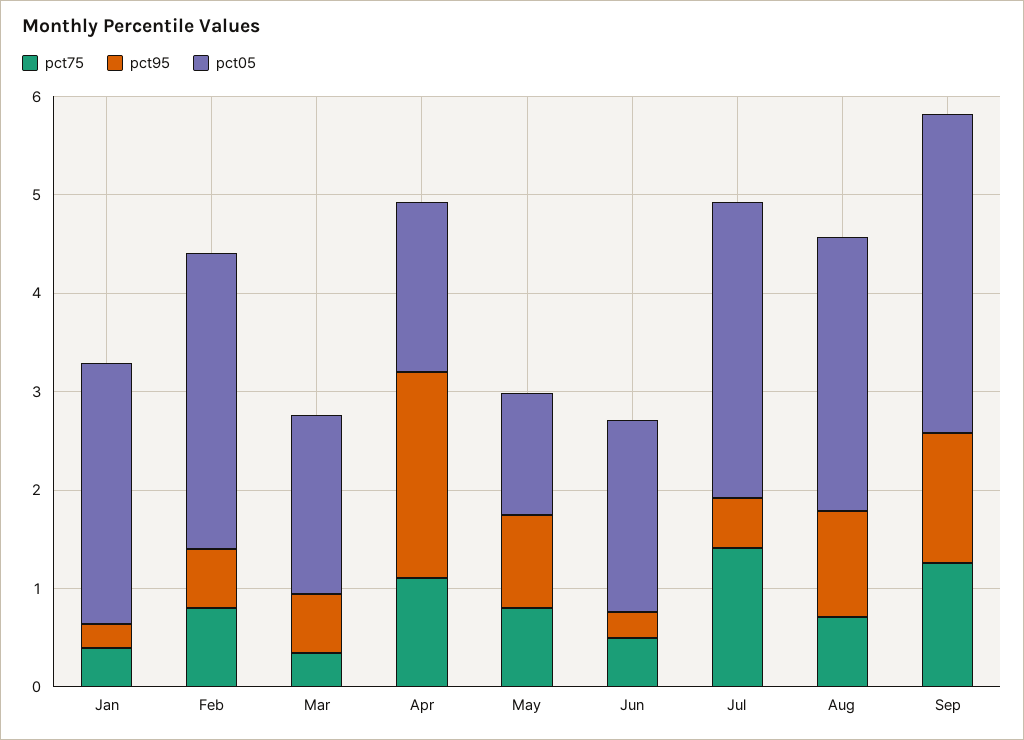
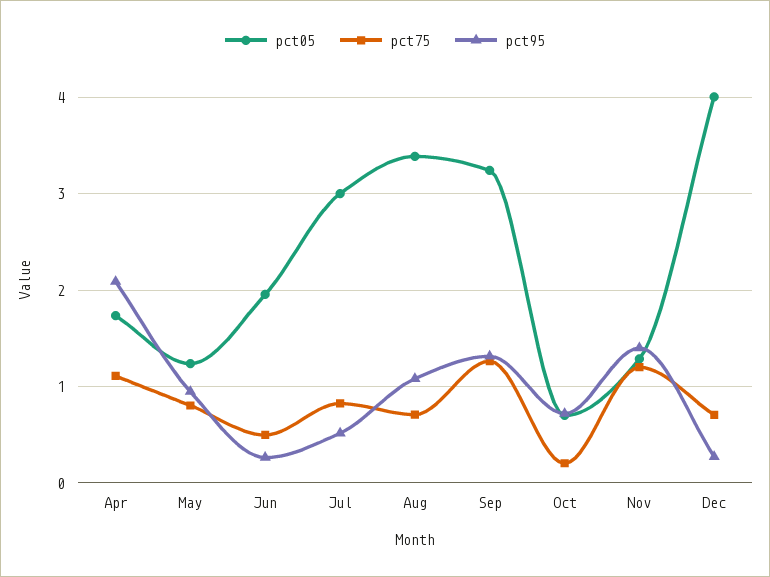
pct75, Jan: 0.4 -> none
pct95, Jan: 0.2 -> none
pct05, Jan: 2.6 -> none
pct75, Feb: 0.8 -> none
pct95, Feb: 0.6 -> none
pct05, Feb: 3 -> none
pct75, Mar: 0.4 -> none
pct95, Mar: 0.6 -> none
pct05, Mar: 1.8 -> none
pct75, Jul: 1.4 -> 0.8
pct05, Aug: 2.8 -> 3.4
pct05, Oct: none -> 0.7
pct75, Oct: none -> 0.2
pct95, Oct: none -> 0.7
pct05, Nov: none -> 1.3
pct75, Nov: none -> 1.2
pct95, Nov: none -> 1.4
pct05, Dec: none -> 4
pct75, Dec: none -> 0.7
pct95, Dec: none -> 0.3

